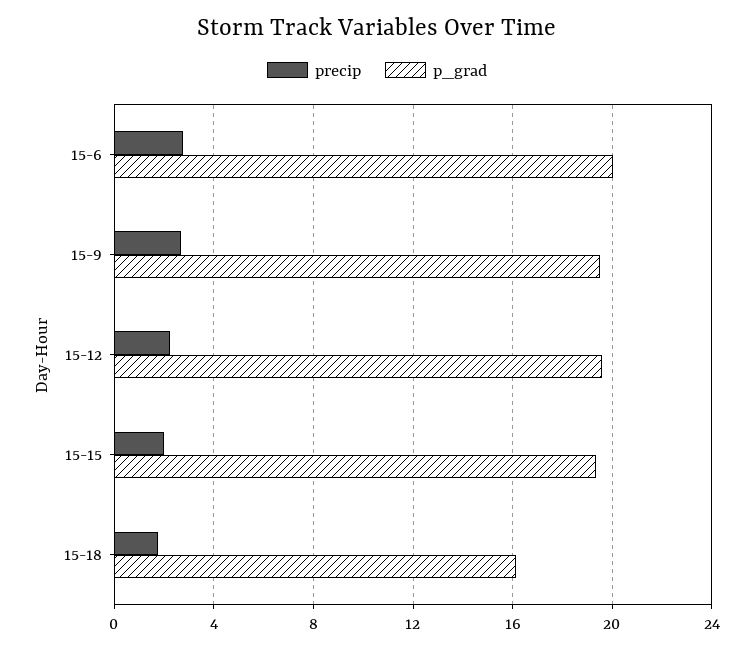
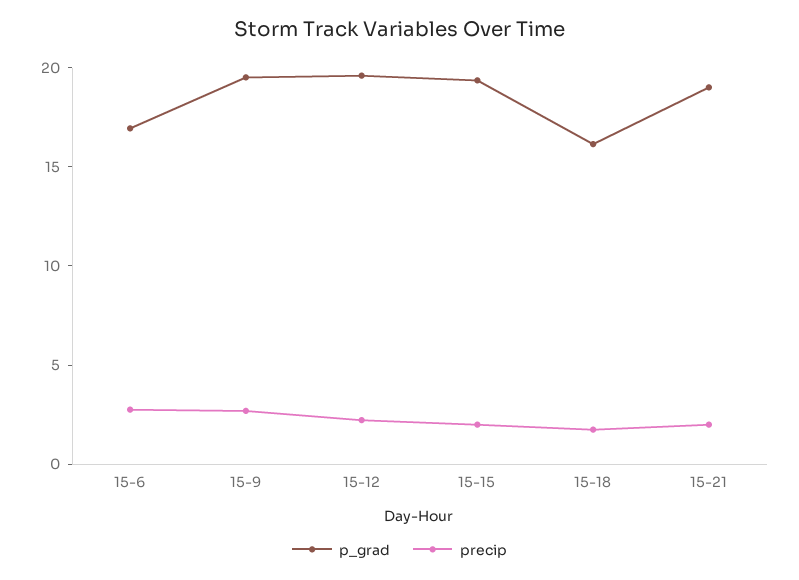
p_grad, 15-6: 20 -> 17
p_grad, 15-21: none -> 19
precip, 15-21: none -> 2

